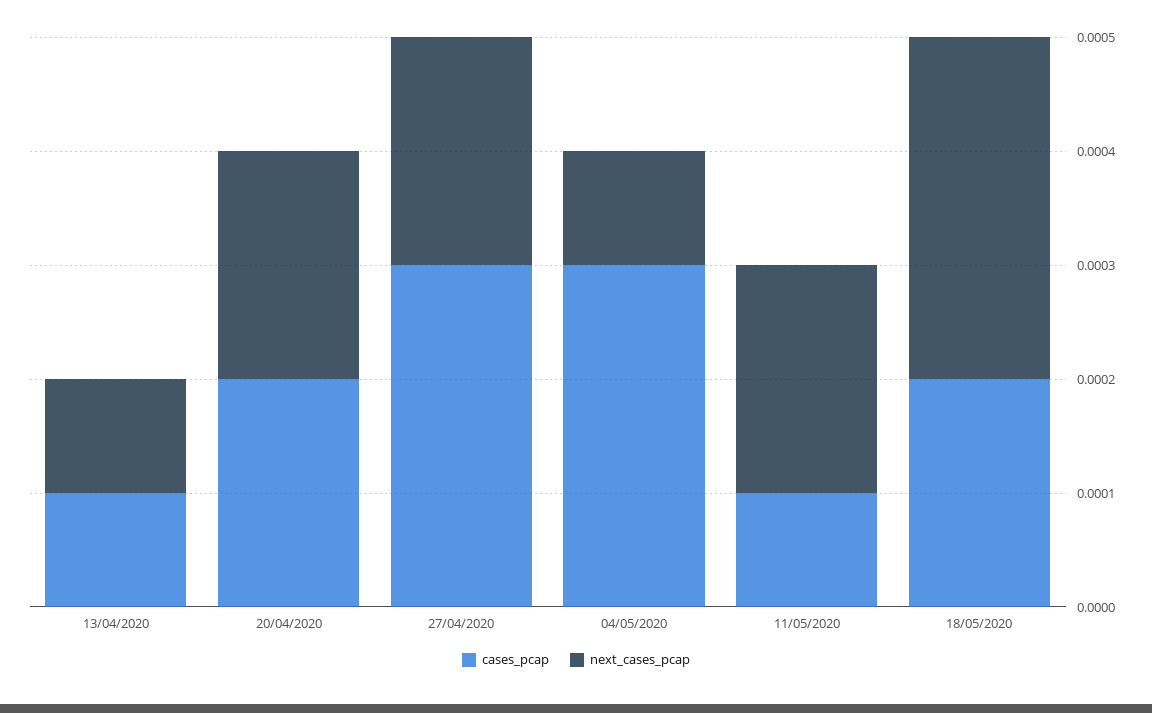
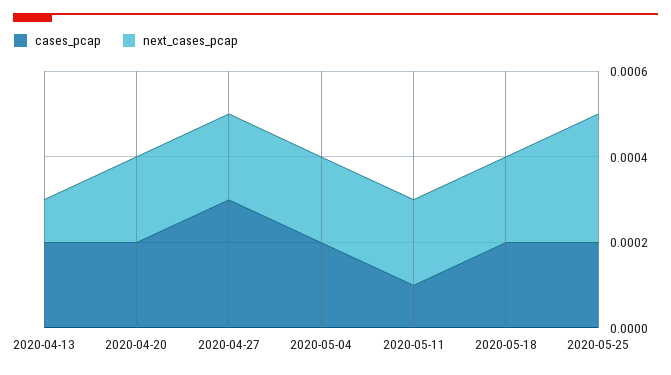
cases_pcap, 13/04/2020: 0.0001 -> 0.0002
cases_pcap, 04/05/2020: 0.0003 -> 0.0002
next_cases_pcap, 04/05/2020: 0.0001 -> 0.0002
next_cases_pcap, 18/05/2020: 0.0003 -> 0.0002
cases_pcap, 2020-05-25: none -> 0.0002
next_cases_pcap, 2020-05-25: none -> 0.0003

